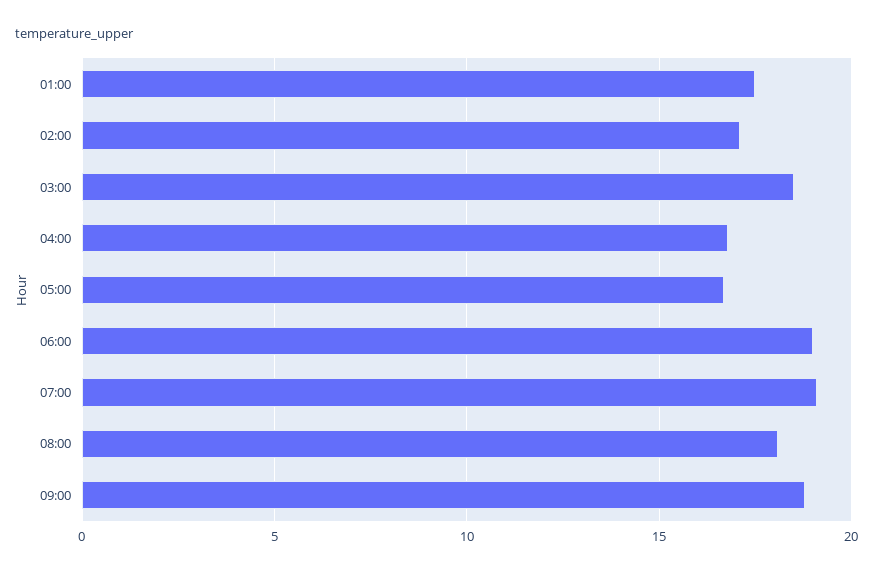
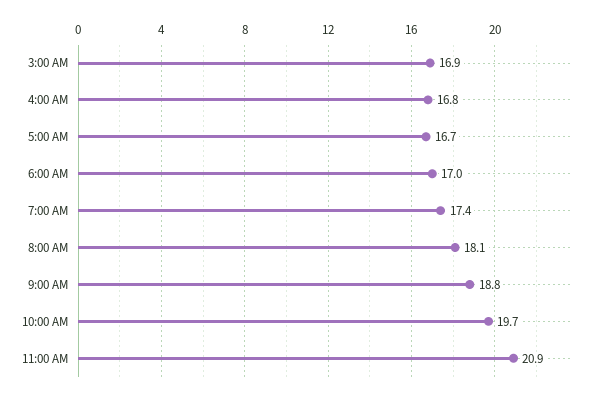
01:00: 17.5 -> none
02:00: 17 -> none
03:00: 18.5 -> 16.9
06:00: 19 -> 17
07:00: 19 -> 17.4
10:00 AM: none -> 19.7
11:00 AM: none -> 20.9

